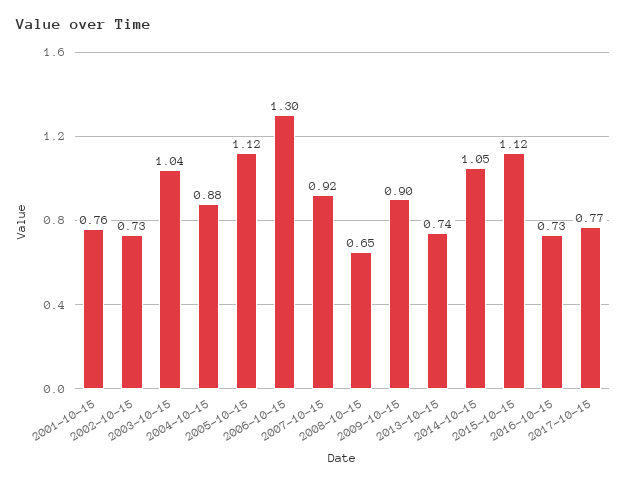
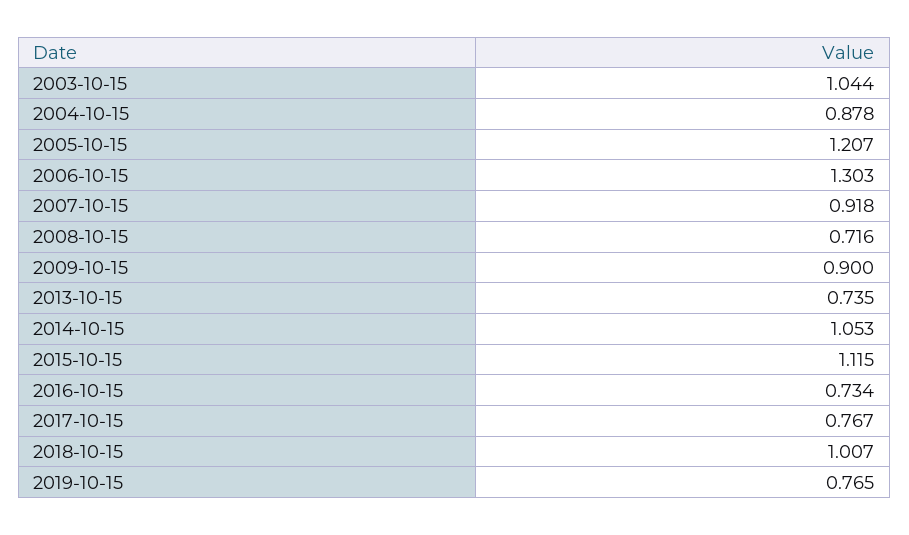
2001-10-15: 0.76 -> none
2002-10-15: 0.73 -> none
2005-10-15: 1.12 -> 1.207
2008-10-15: 0.65 -> 0.716
2018-10-15: none -> 1.007
2019-10-15: none -> 0.765

